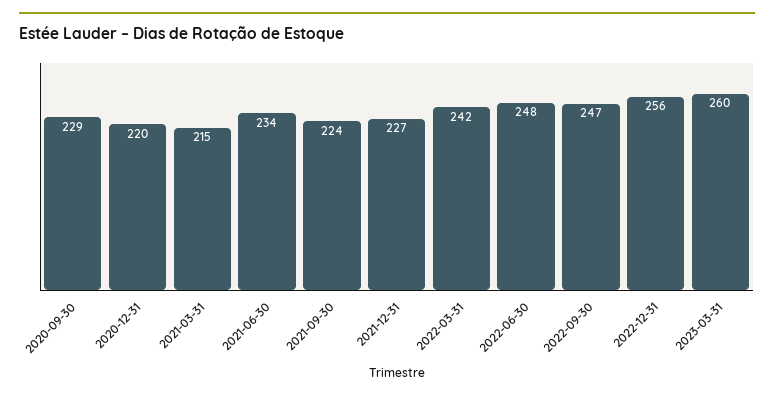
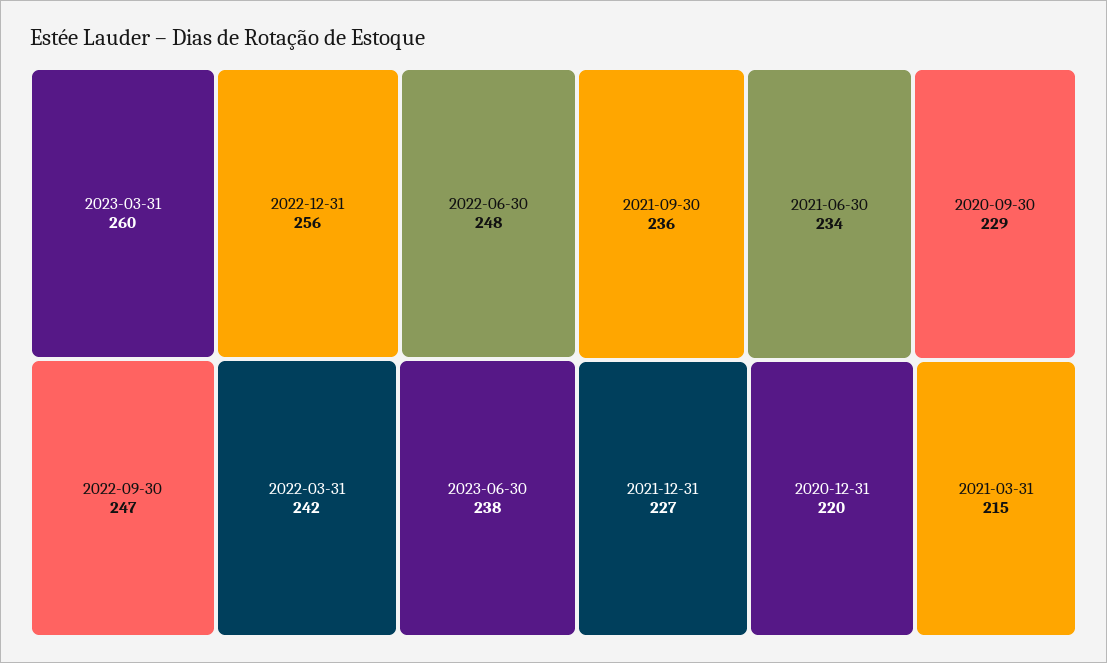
2021-09-30: 224 -> 236
2023-06-30: none -> 238

